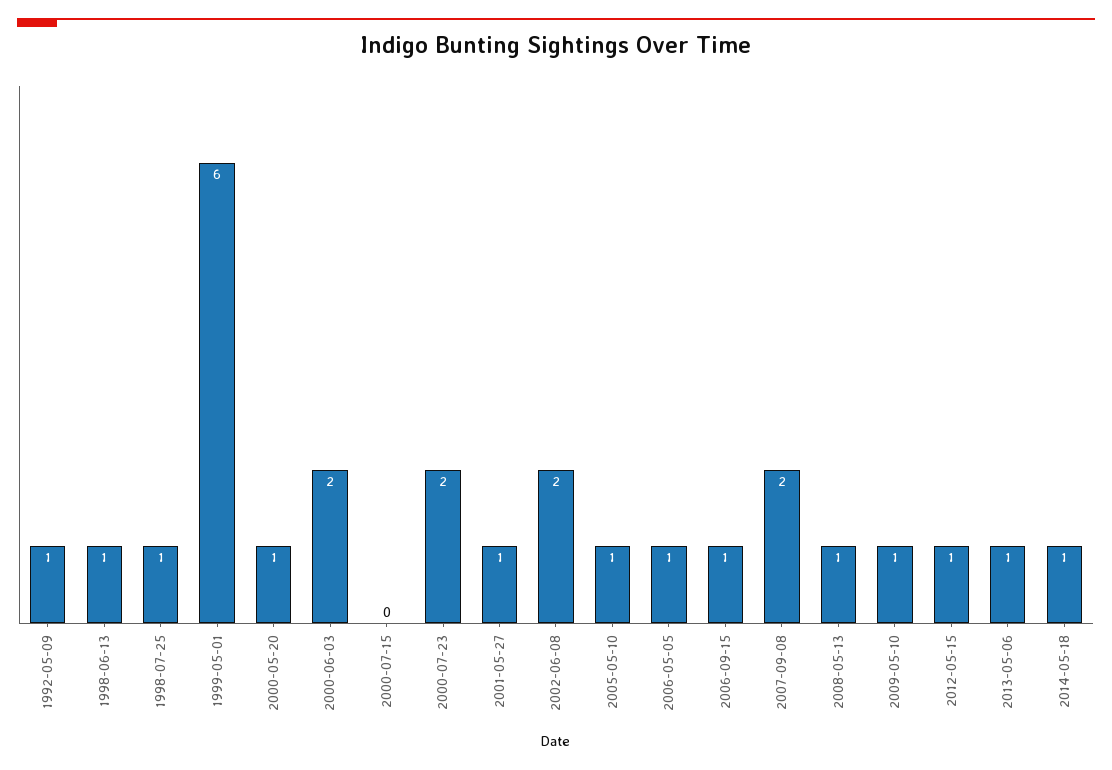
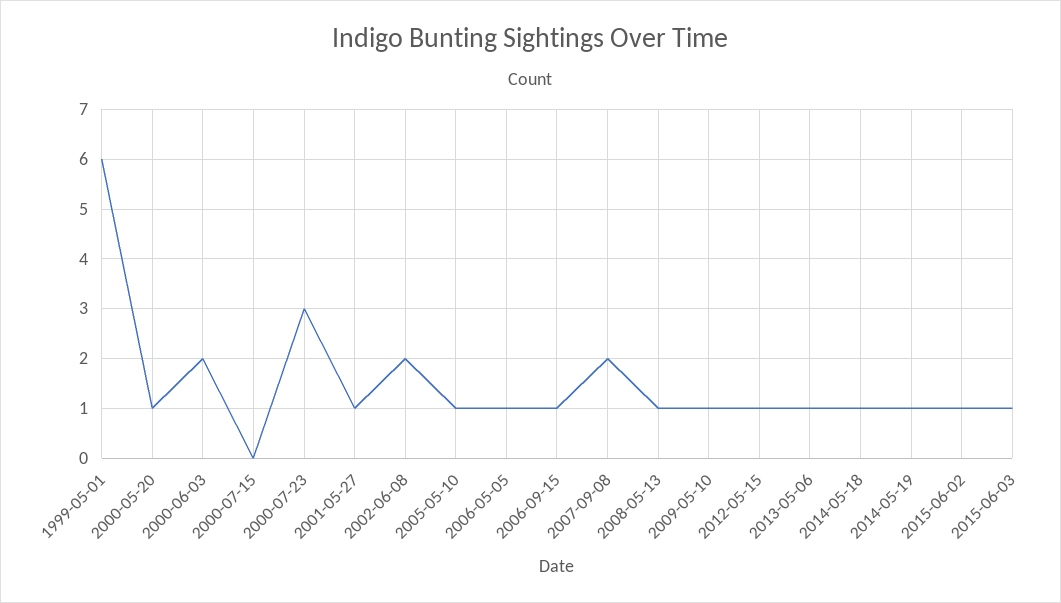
1992-05-09: 1 -> none
1998-06-13: 1 -> none
1998-07-25: 1 -> none
2000-07-23: 2 -> 3
2014-05-19: none -> 1
2015-06-02: none -> 1
2015-06-03: none -> 1

